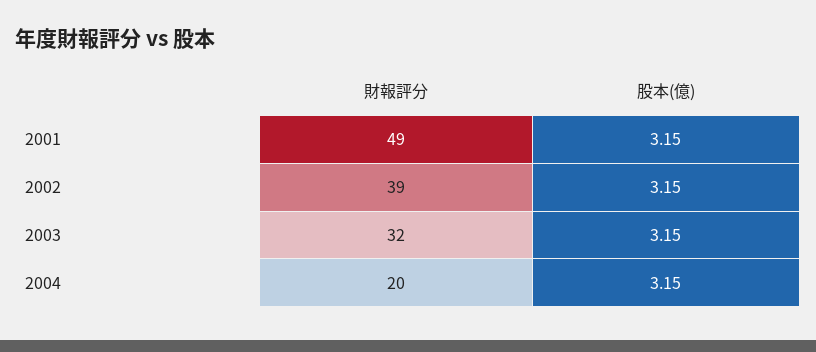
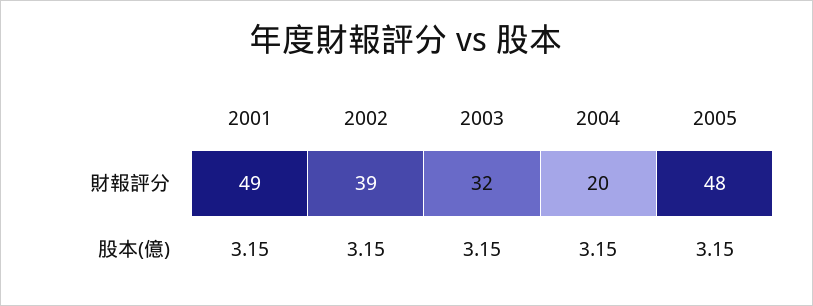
財報評分, 2005: none -> 48
股本(億), 2005: none -> 3.15

